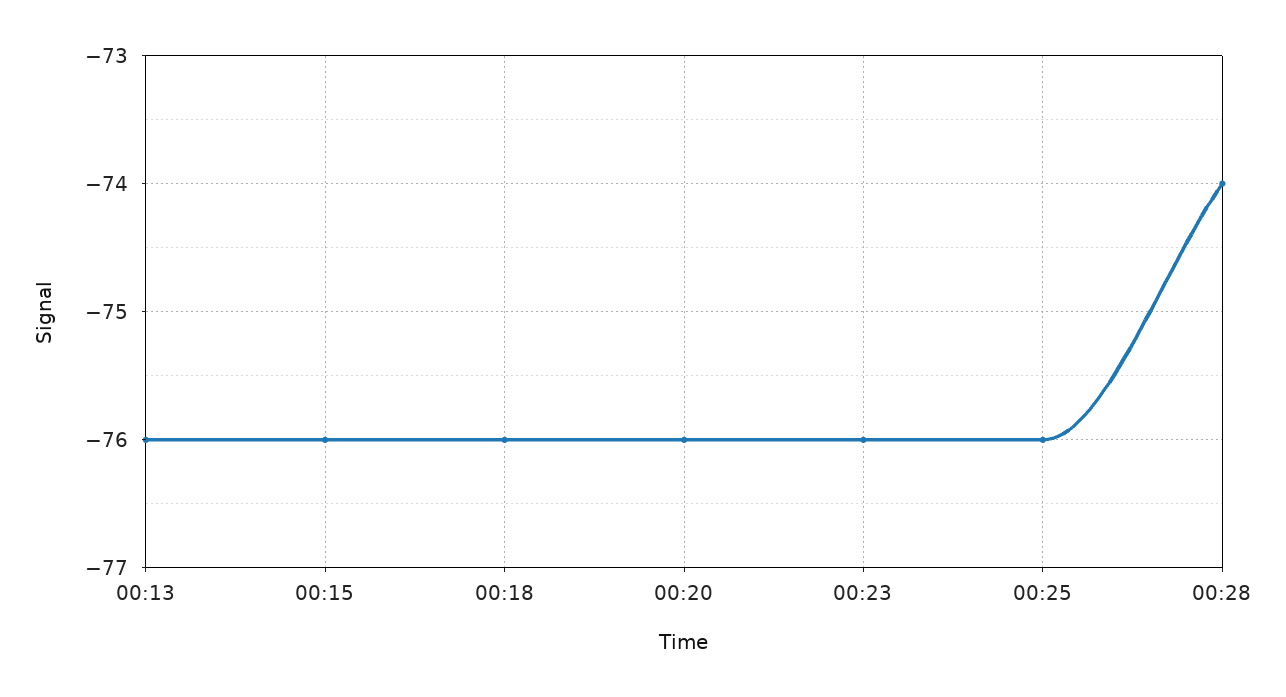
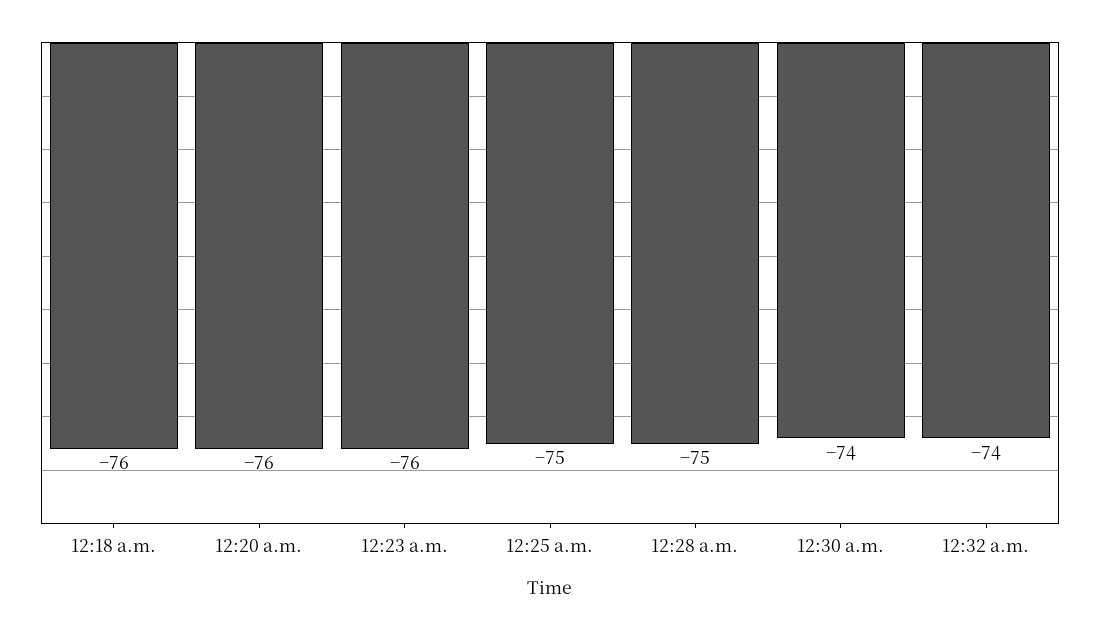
00:13: -76 -> none
00:15: -76 -> none
00:25: -76 -> -75
00:28: -74 -> -75
12:30 a.m.: none -> -74
12:32 a.m.: none -> -74

